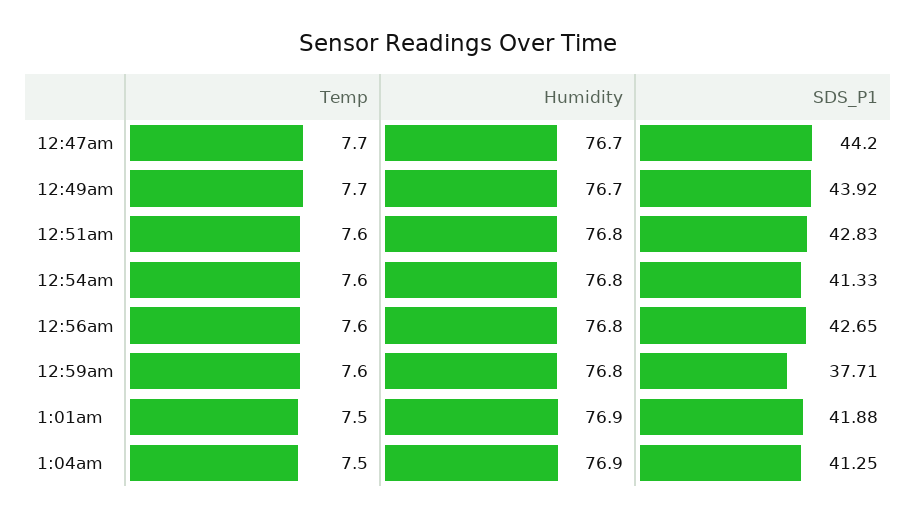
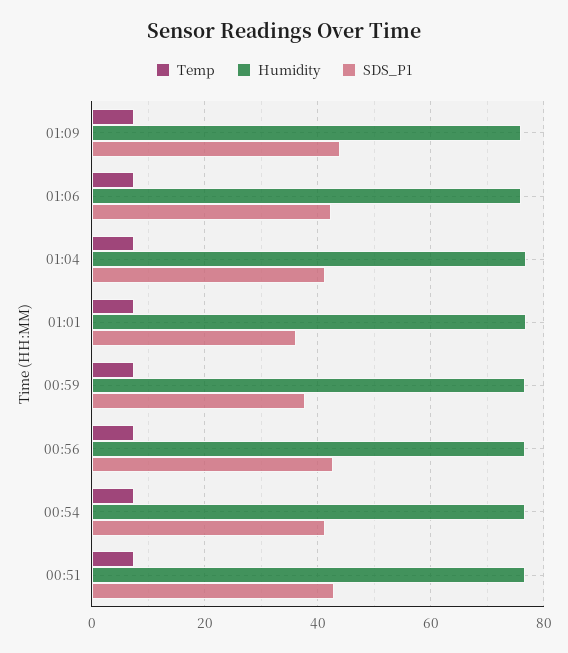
Temp, 12:47am: 7.7 -> none
Humidity, 12:47am: 76.7 -> none
SDS_P1, 12:47am: 44.2 -> none
Temp, 12:49am: 7.7 -> none
Humidity, 12:49am: 76.7 -> none
SDS_P1, 12:49am: 43.92 -> none
SDS_P1, 1:01am: 41.88 -> 36
Temp, 01:09: none -> 8
Humidity, 01:09: none -> 76
SDS_P1, 01:09: none -> 44
Temp, 01:06: none -> 8
Humidity, 01:06: none -> 76
SDS_P1, 01:06: none -> 42

